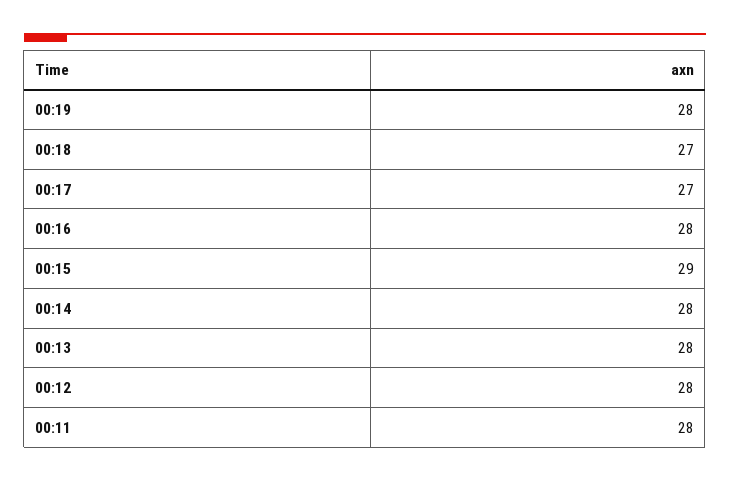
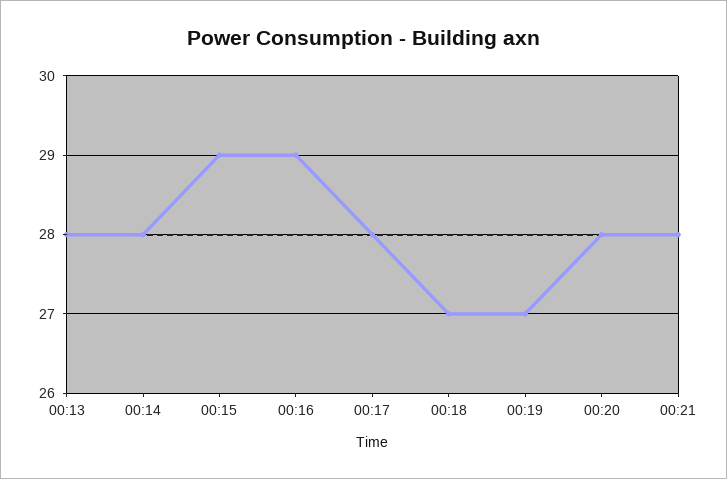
00:19: 28 -> 27
00:17: 27 -> 28
00:16: 28 -> 29
00:12: 28 -> none
00:11: 28 -> none
00:20: none -> 28
00:21: none -> 28

